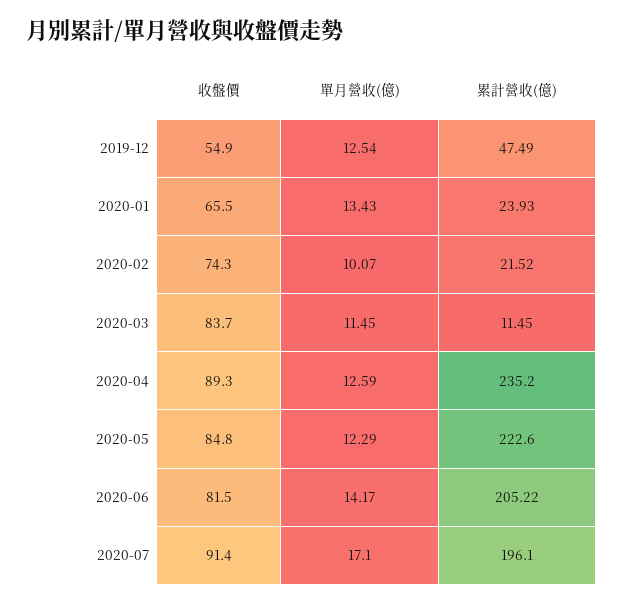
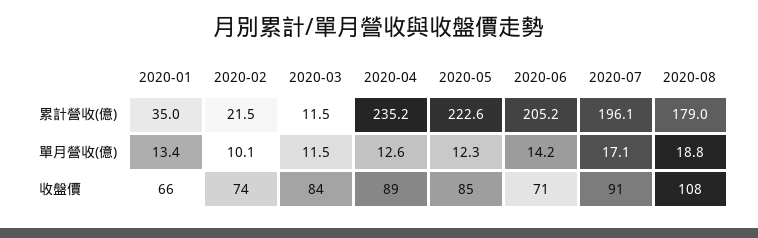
收盤價, 2019-12: 54.9 -> none
單月營收(億), 2019-12: 12.54 -> none
累計營收(億), 2019-12: 47.49 -> none
累計營收(億), 2020-01: 23.93 -> 35
收盤價, 2020-06: 81.5 -> 71
累計營收(億), 2020-08: none -> 179
單月營收(億), 2020-08: none -> 18.8
收盤價, 2020-08: none -> 108

